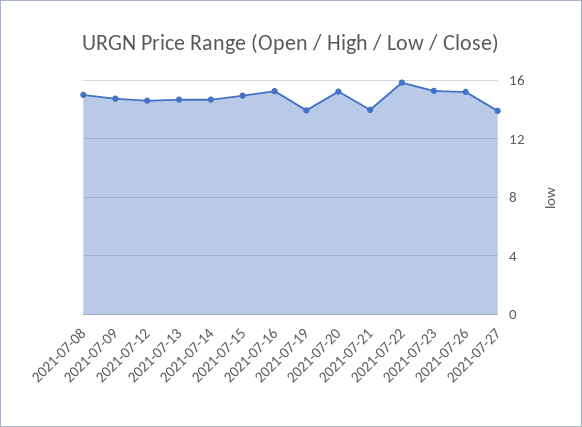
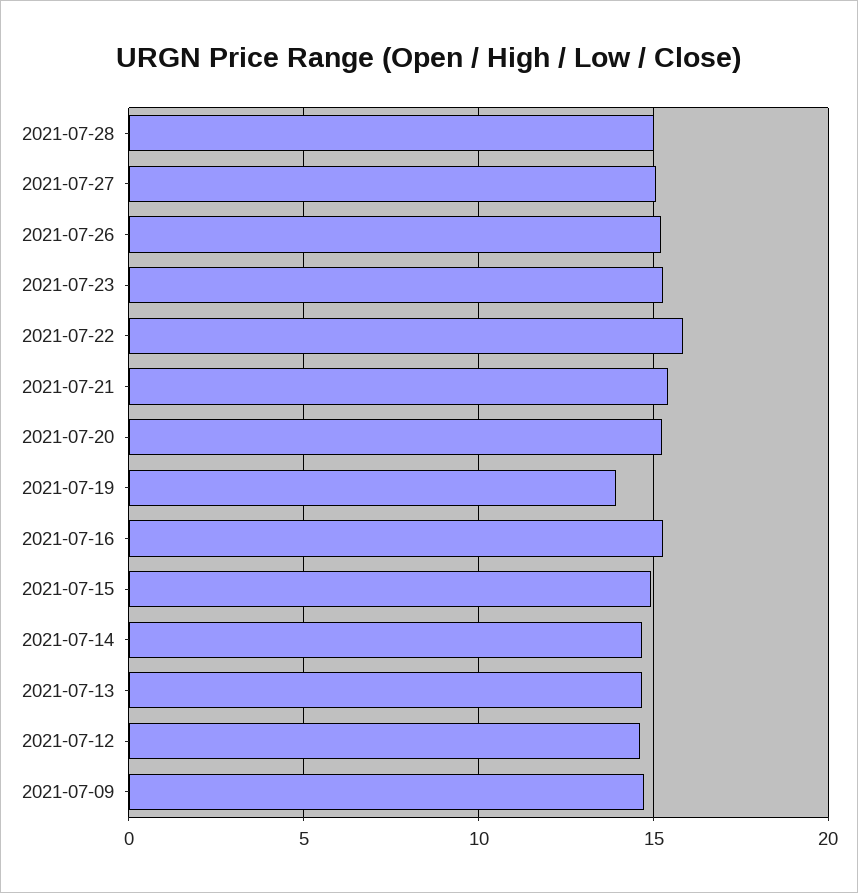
2021-07-08: 15 -> none
2021-07-21: 14 -> 15.5
2021-07-27: 14 -> 15
2021-07-28: none -> 15

